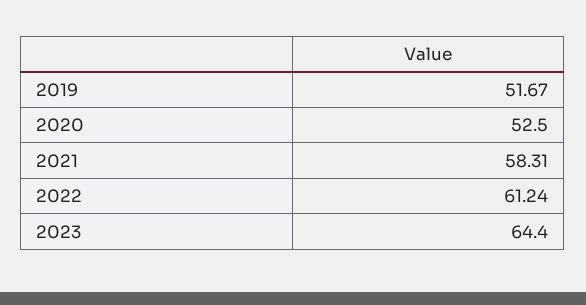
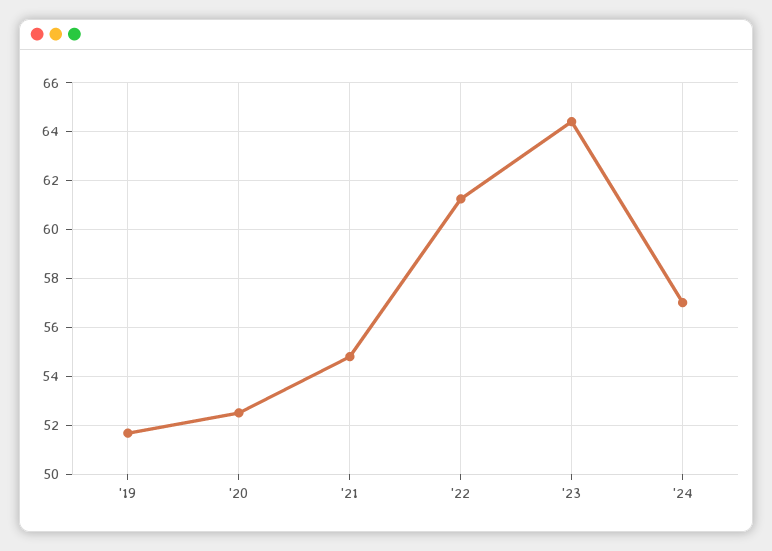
2021: 58.31 -> 54.75
'24: none -> 57

